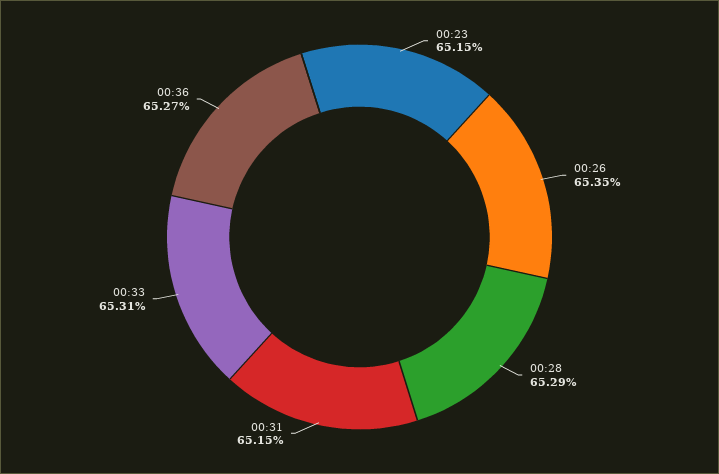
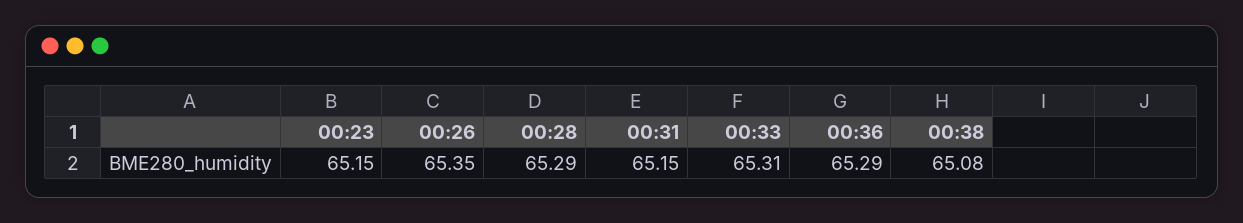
00:36: 65.27 -> 65.29
00:38: none -> 65.08

